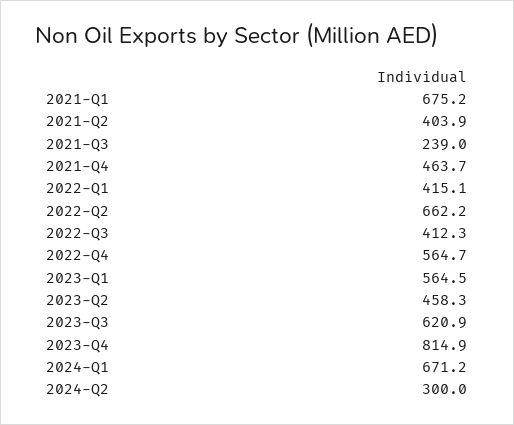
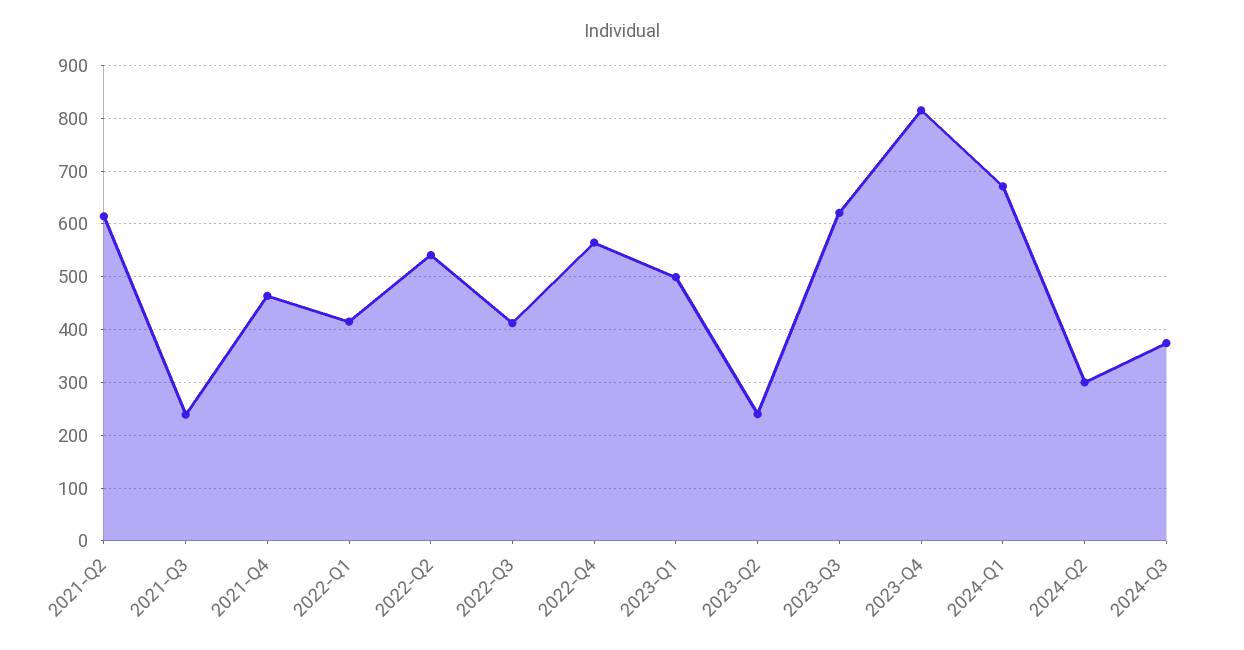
2021-Q1: 675.2 -> none
2021-Q2: 403.9 -> 620
2022-Q2: 662.2 -> 540
2023-Q1: 564.5 -> 500
2023-Q2: 458.3 -> 240
2024-Q3: none -> 380

